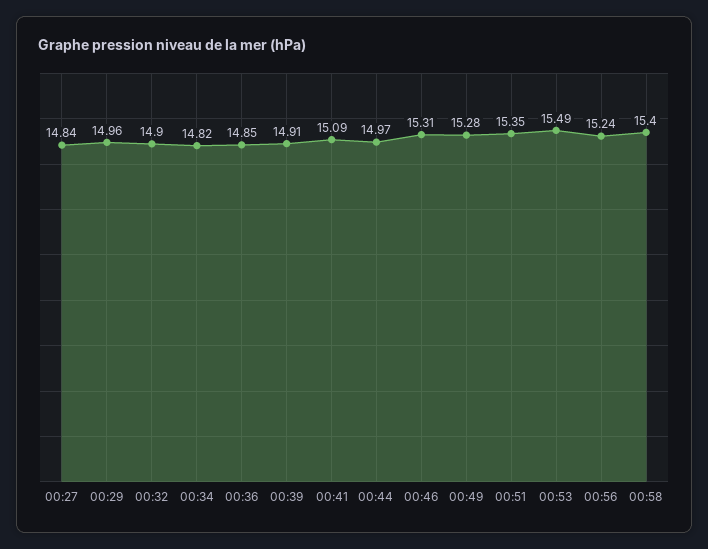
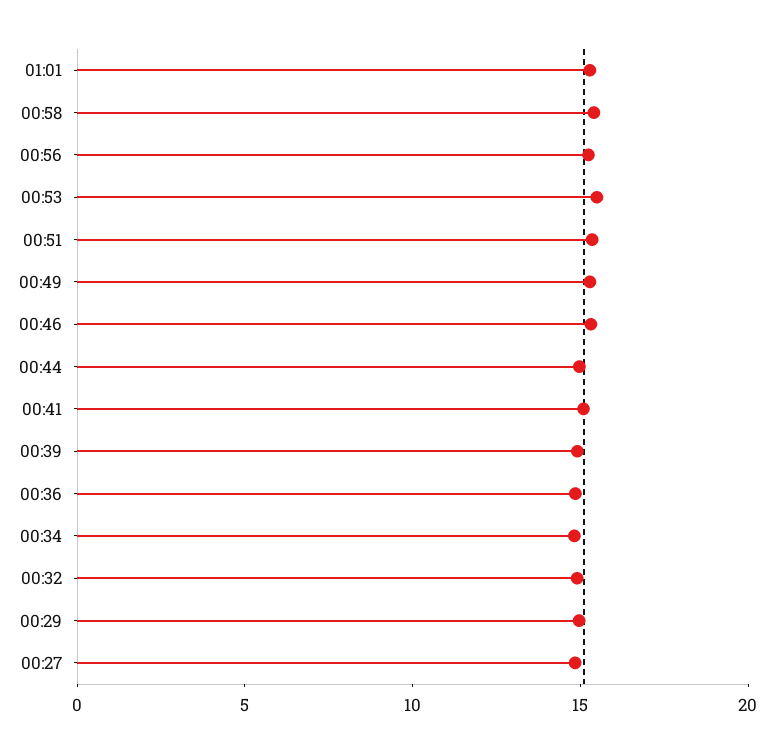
01:01: none -> 15

